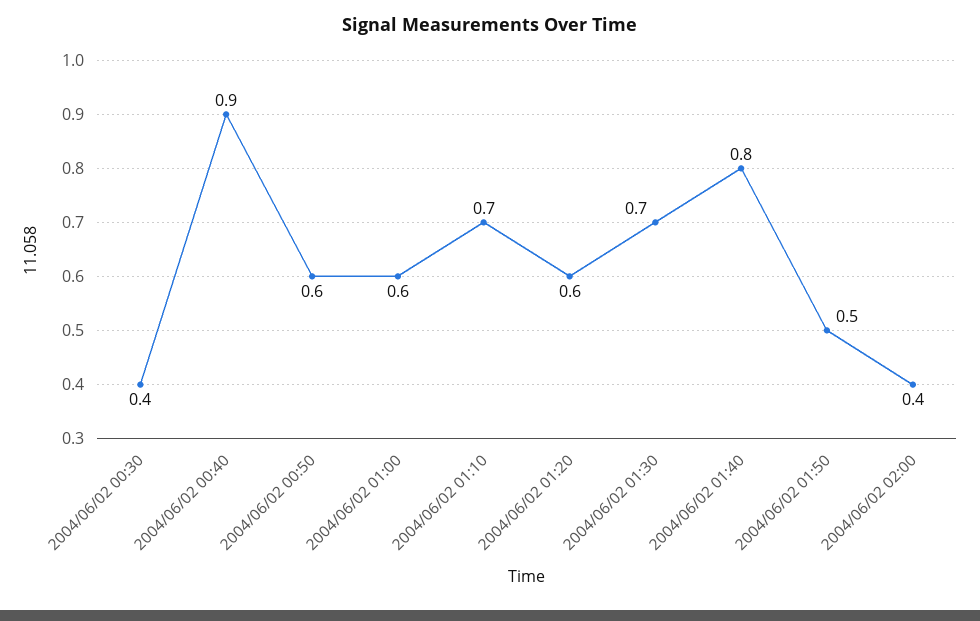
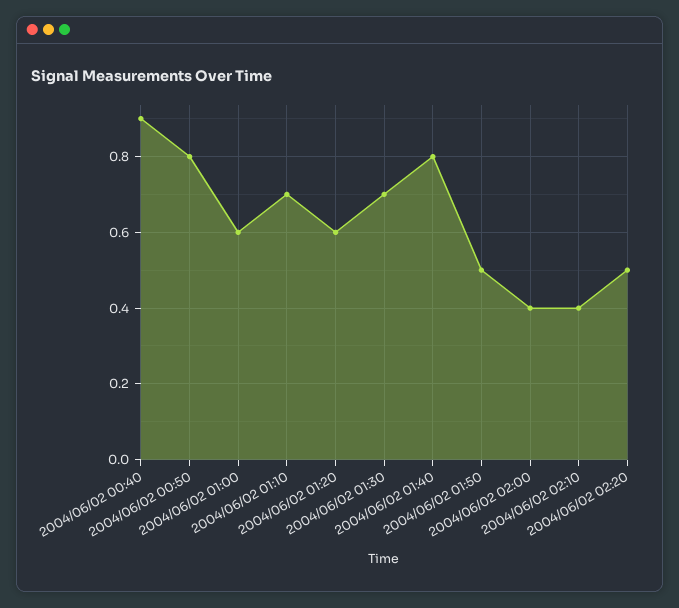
2004/06/02 00:30: 0.4 -> none
2004/06/02 00:50: 0.6 -> 0.8
2004/06/02 02:10: none -> 0.4
2004/06/02 02:20: none -> 0.5

